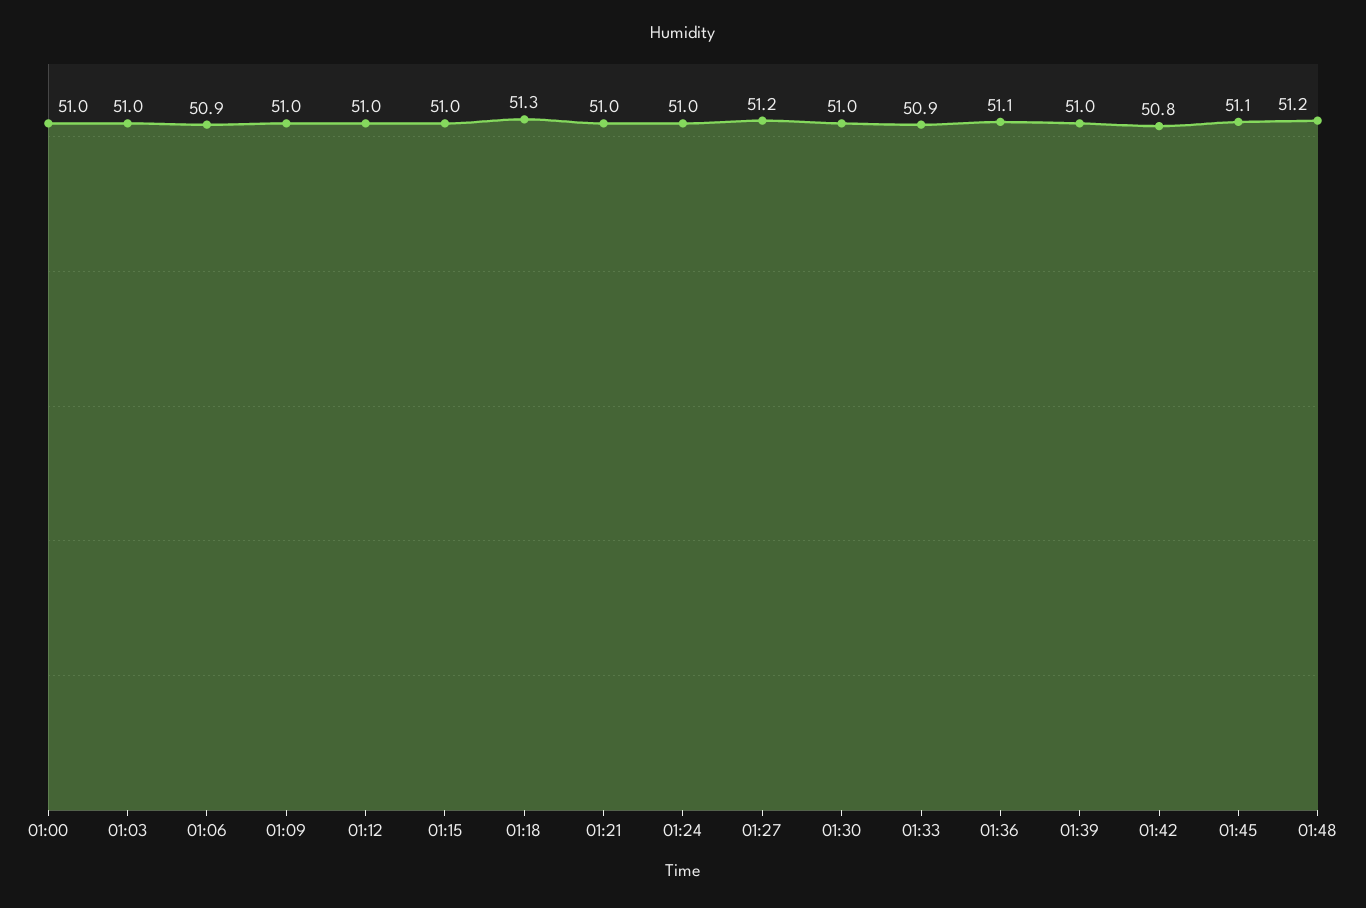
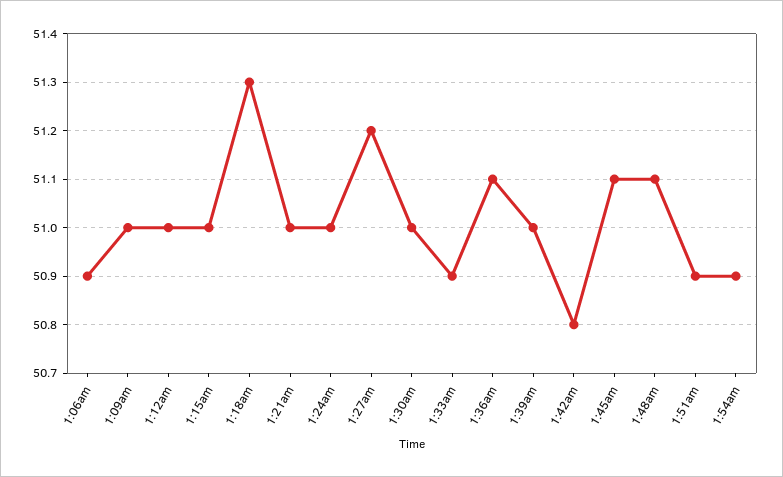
01:00: 51 -> none
01:03: 51 -> none
01:48: 51.2 -> 51.1
1:51am: none -> 50.9
1:54am: none -> 50.9

